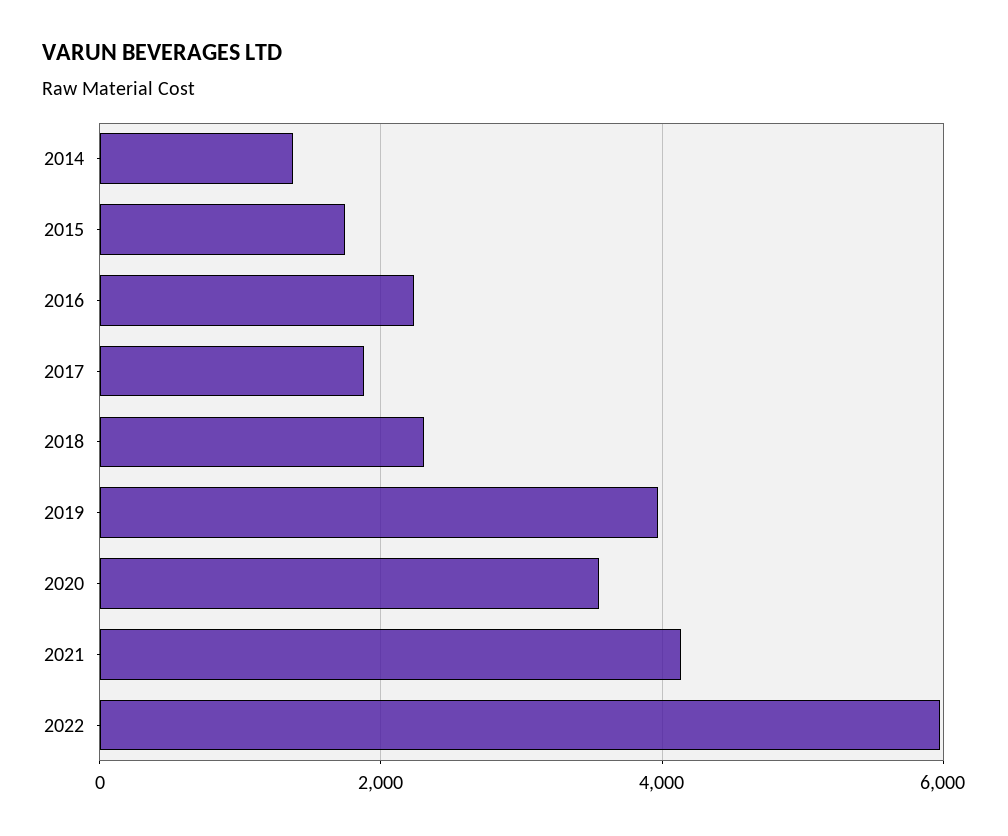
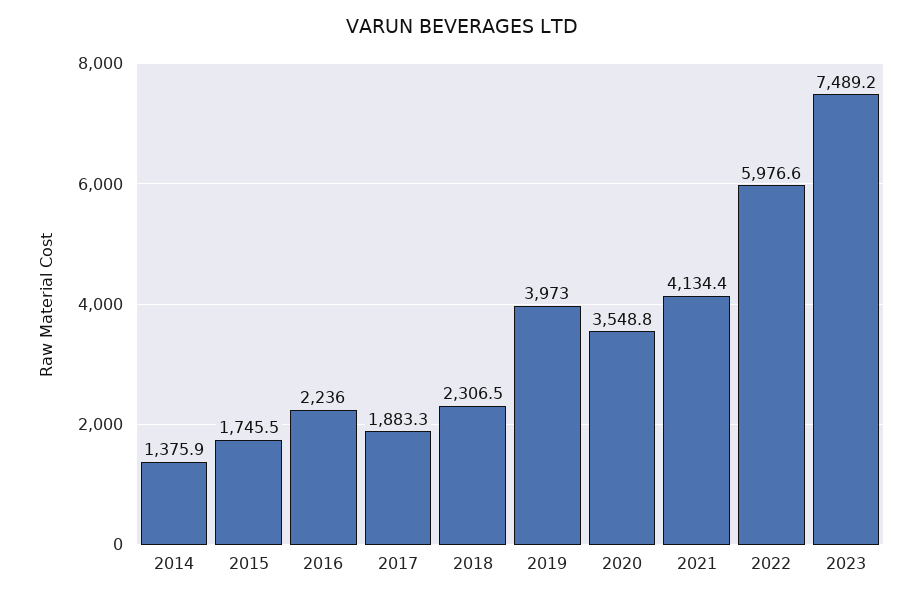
2023: none -> 7489.2

